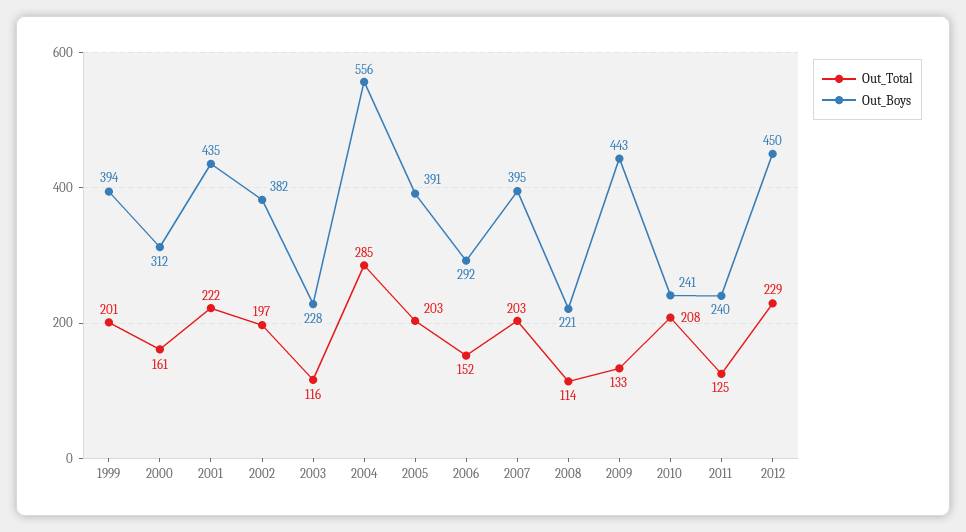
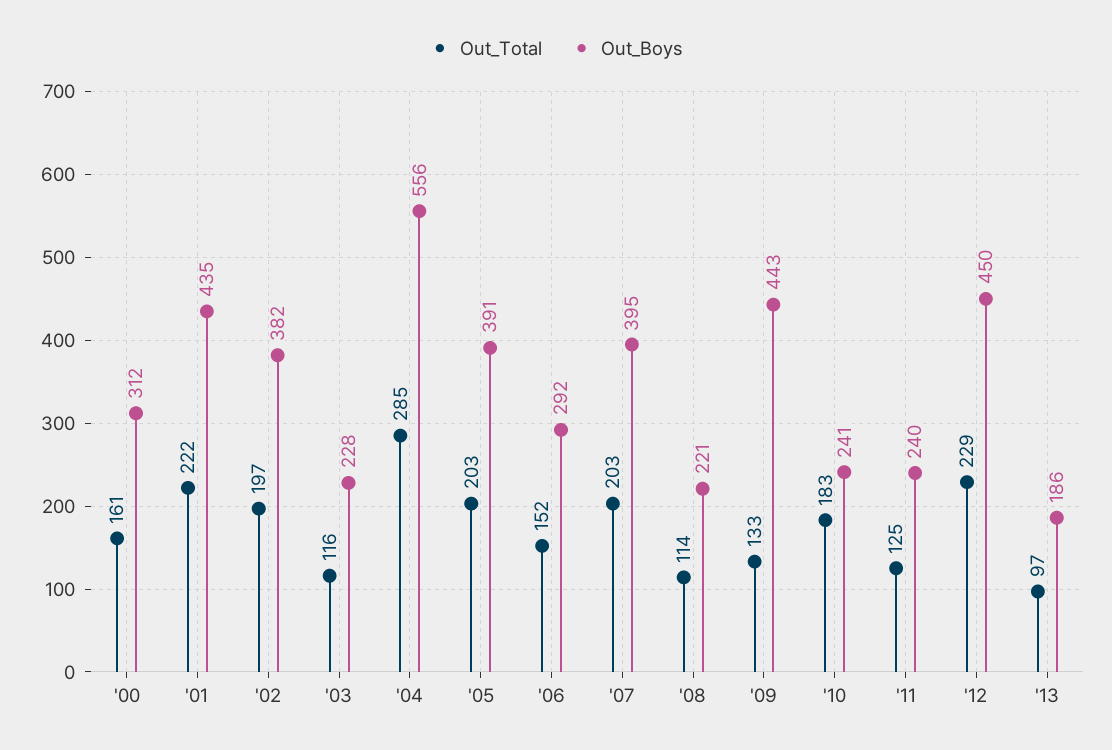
Out_Total, 1999: 201 -> none
Out_Boys, 1999: 394 -> none
Out_Total, 2010: 208 -> 183
Out_Total, '13: none -> 97
Out_Boys, '13: none -> 186

